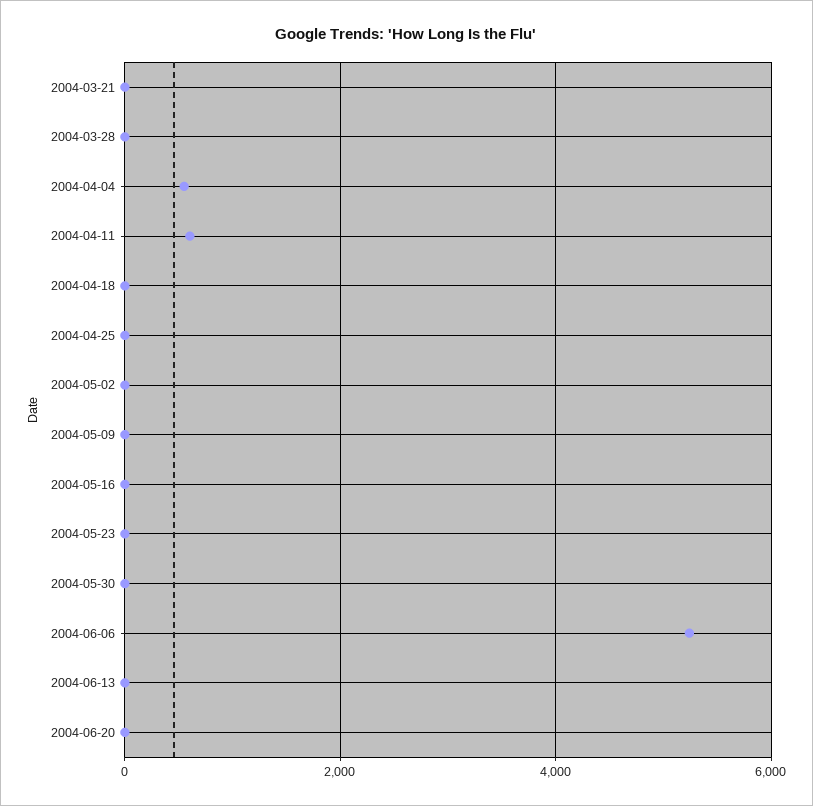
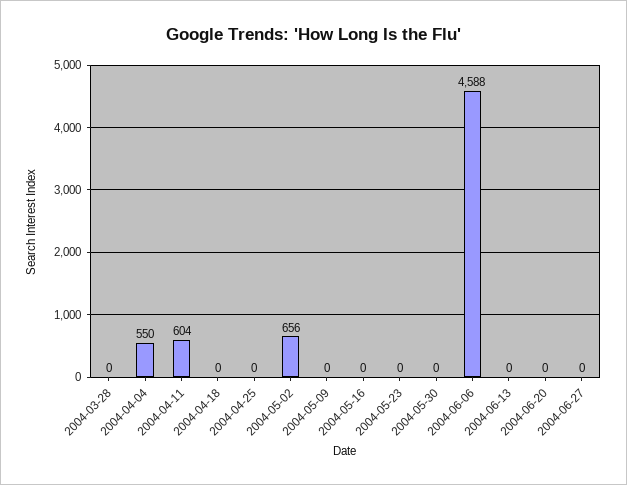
2004-03-21: 0 -> none
2004-05-02: 0 -> 656
2004-06-06: 5200 -> 4588
2004-06-27: none -> 0

